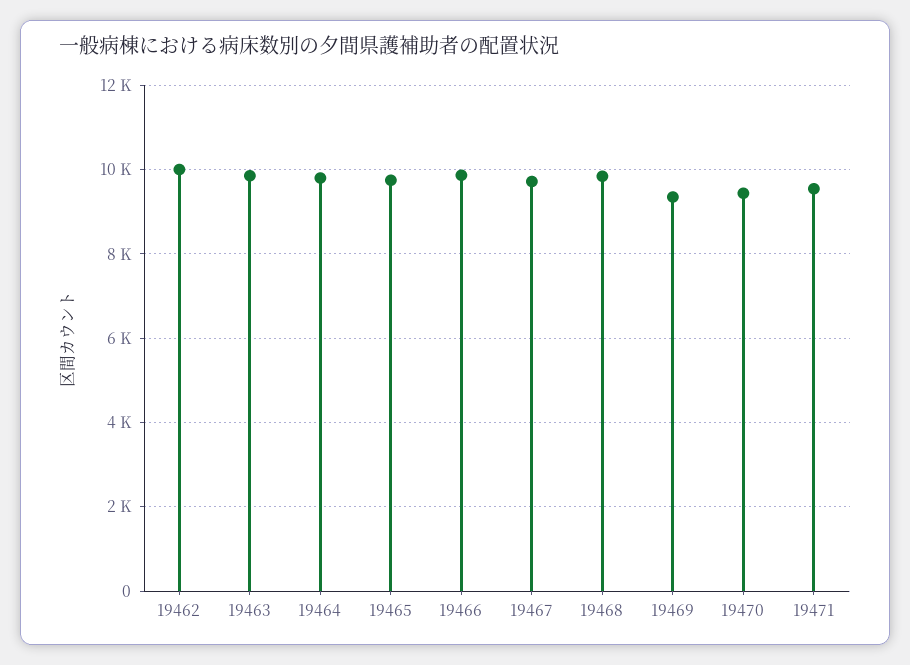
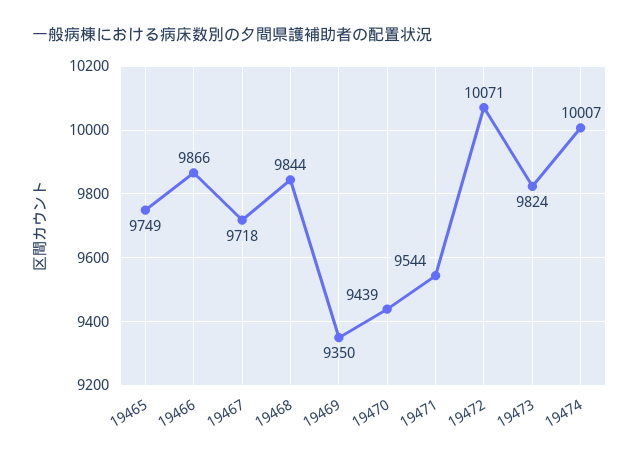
19462: 10000 -> none
19463: 9800 -> none
19464: 9800 -> none
19472: none -> 10071
19473: none -> 9824
19474: none -> 10007

